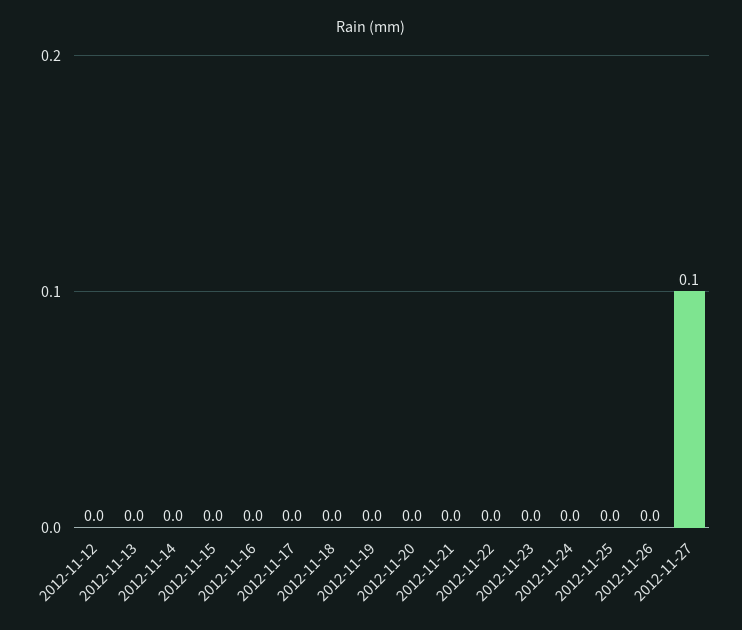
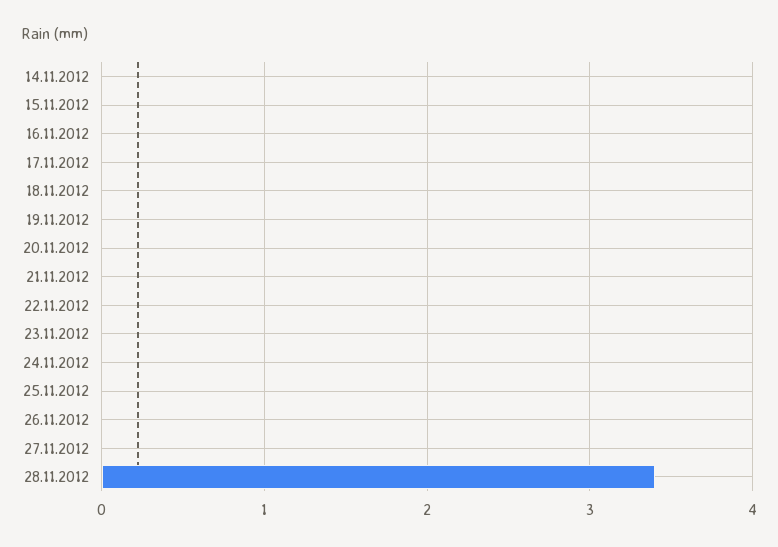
2012-11-12: 0 -> none
2012-11-13: 0 -> none
2012-11-27: 0.1 -> 0
28.11.2012: none -> 3.4

